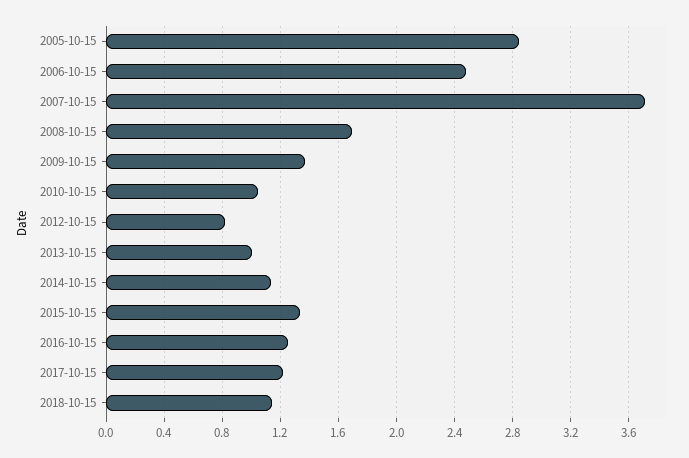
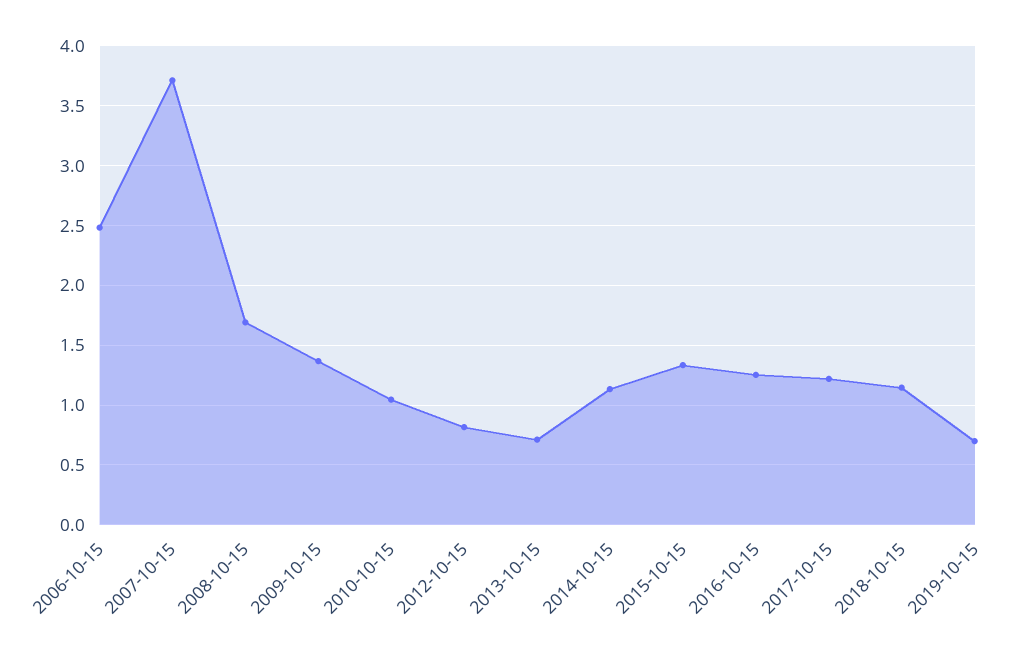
2005-10-15: 2.85 -> none
2013-10-15: 1 -> 0.7
2019-10-15: none -> 0.7

